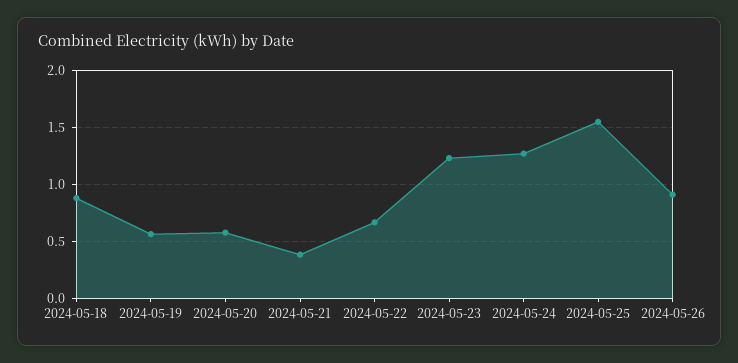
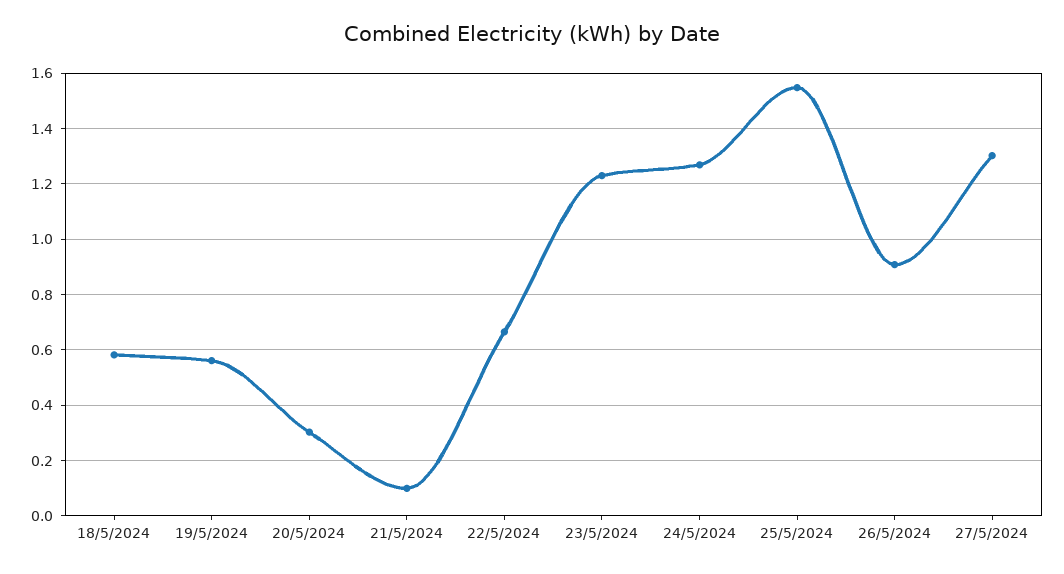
2024-05-18: 0.9 -> 0.575
2024-05-20: 0.6 -> 0.3
2024-05-21: 0.4 -> 0.1
27/5/2024: none -> 1.3

